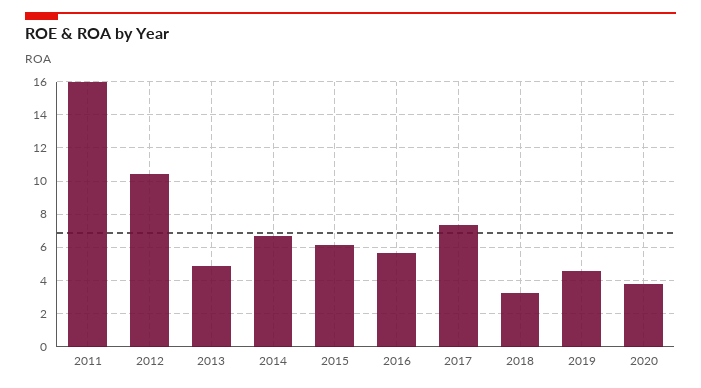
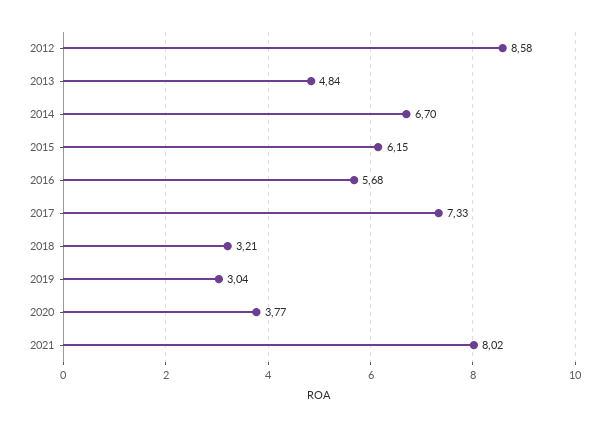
2011: 16 -> none
2012: 10.5 -> 8.58
2019: 4.5 -> 3.04
2021: none -> 8.02

